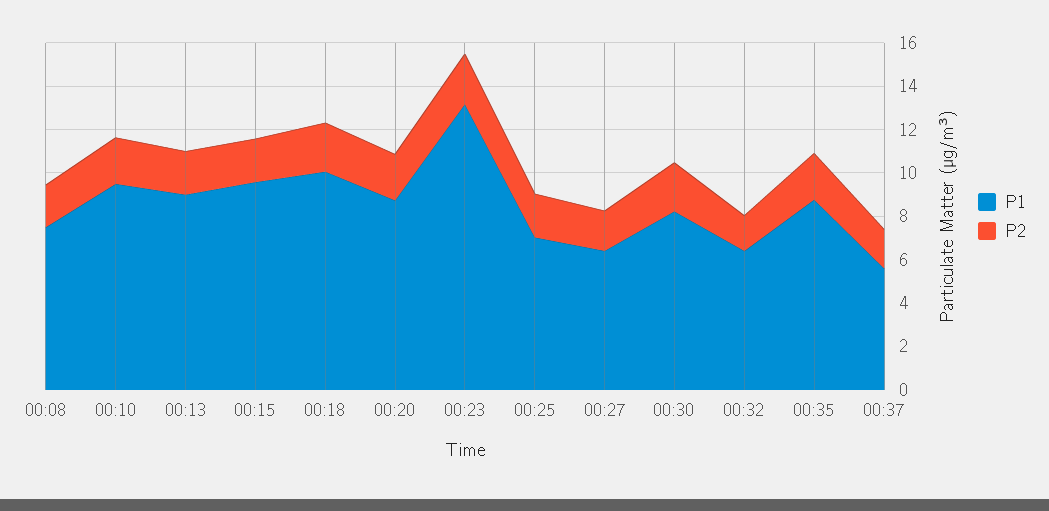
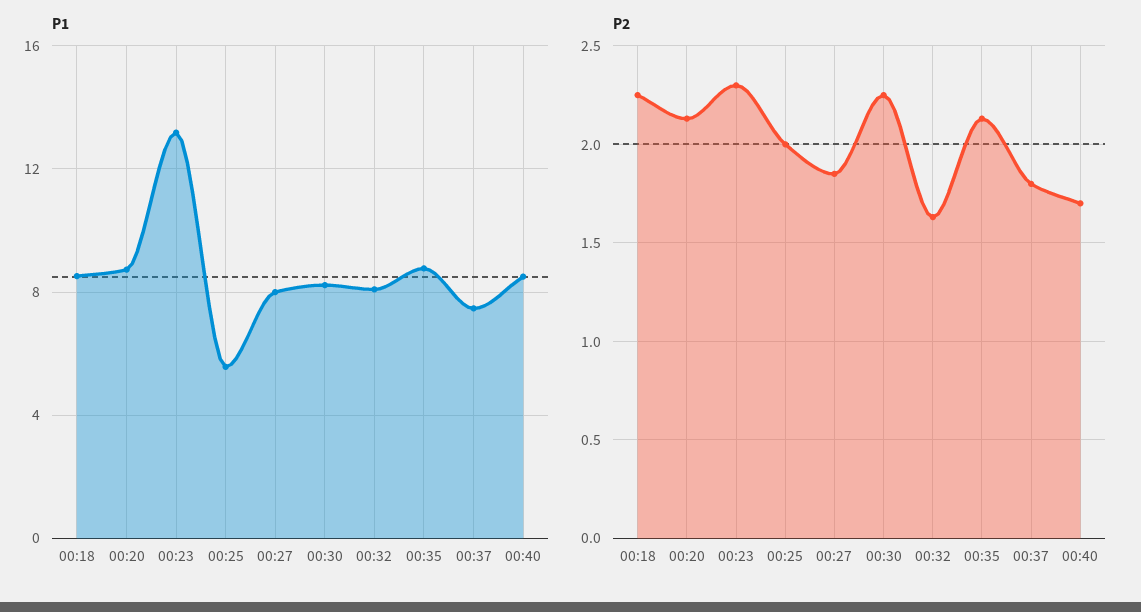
P1, 00:08: 7.5 -> none
P2, 00:08: 2 -> none
P1, 00:10: 9.5 -> none
P2, 00:10: 2 -> none
P1, 00:13: 9 -> none
P2, 00:13: 2 -> none
P1, 00:15: 9.5 -> none
P2, 00:15: 2 -> none
P1, 00:18: 10 -> 8.5
P1, 00:25: 7 -> 5.5
P1, 00:27: 6.5 -> 8
P1, 00:32: 6.5 -> 8
P1, 00:37: 5.5 -> 7.5
P1, 00:40: none -> 8.5
P2, 00:40: none -> 1.7

